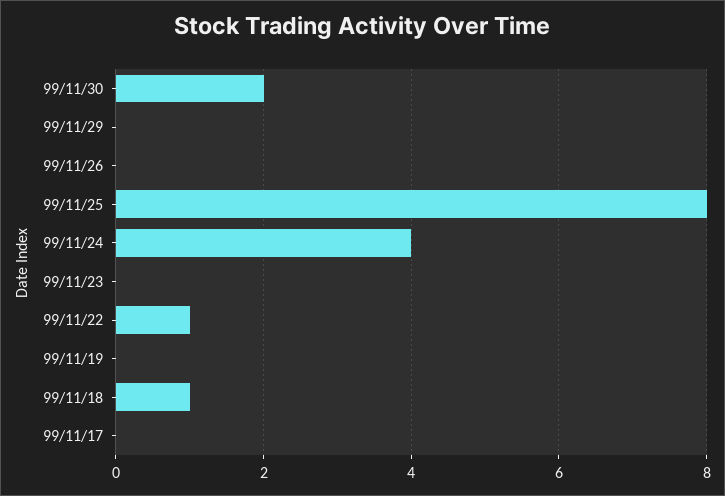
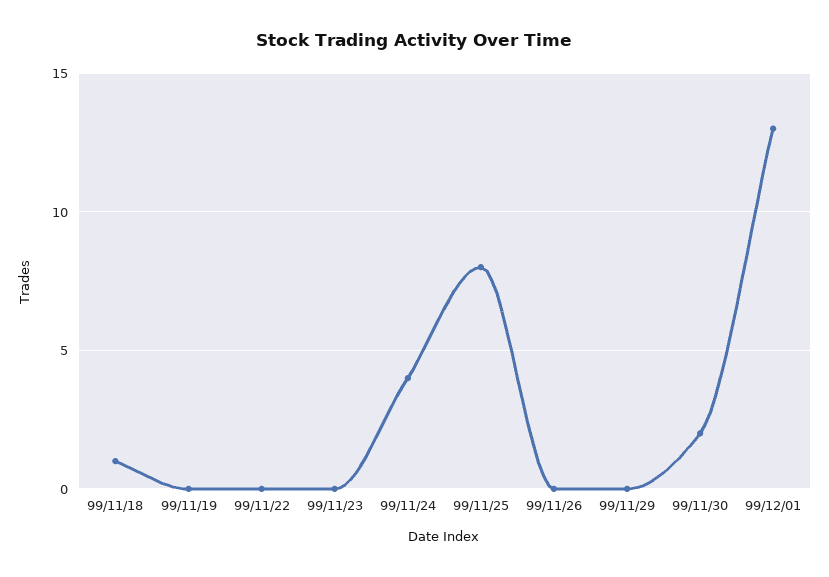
99/11/22: 1 -> 0
99/11/17: 0 -> none
99/12/01: none -> 13

